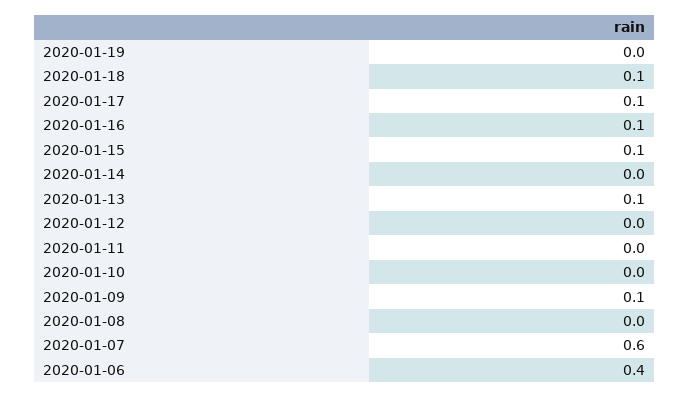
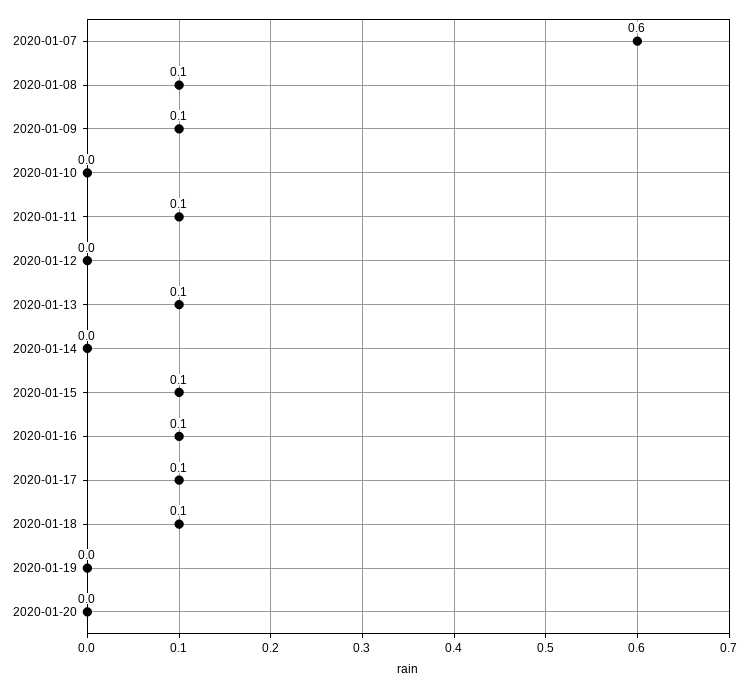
2020-01-11: 0 -> 0.1
2020-01-08: 0 -> 0.1
2020-01-06: 0.4 -> none
2020-01-20: none -> 0

